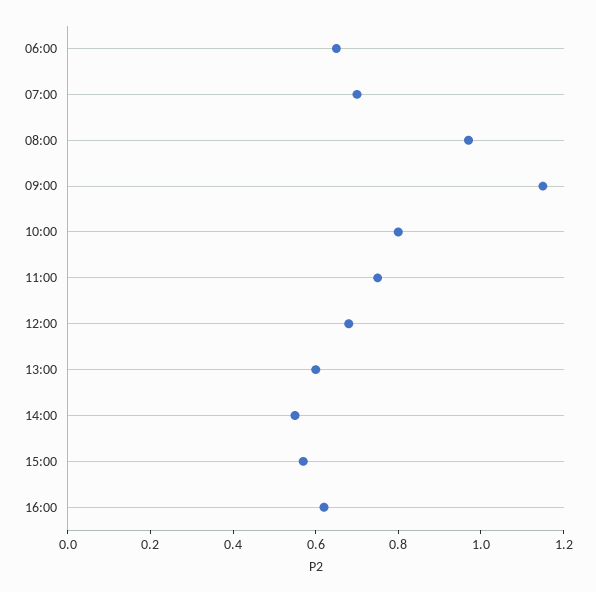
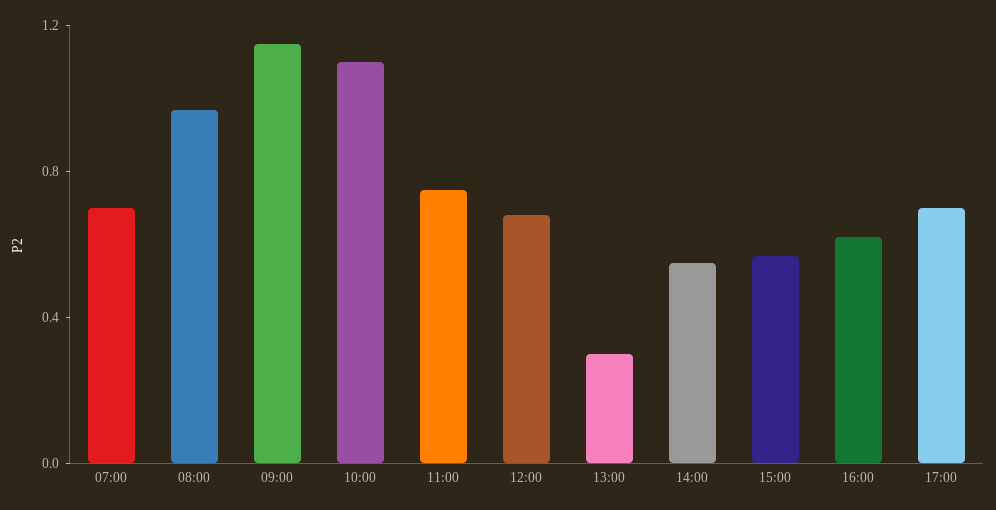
06:00: 0.65 -> none
10:00: 0.8 -> 1.1
13:00: 0.6 -> 0.3
17:00: none -> 0.7

